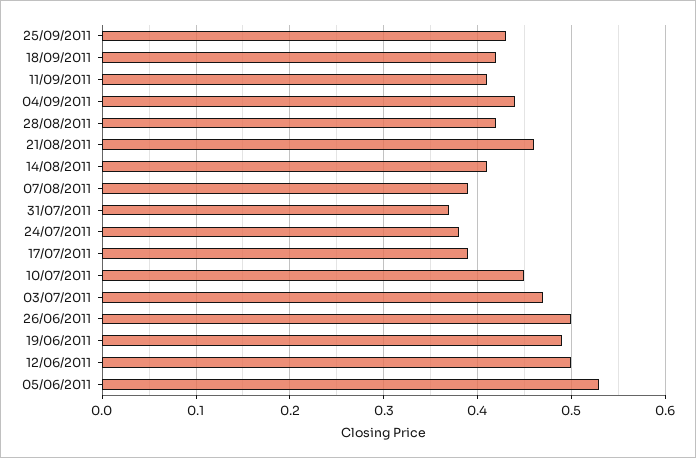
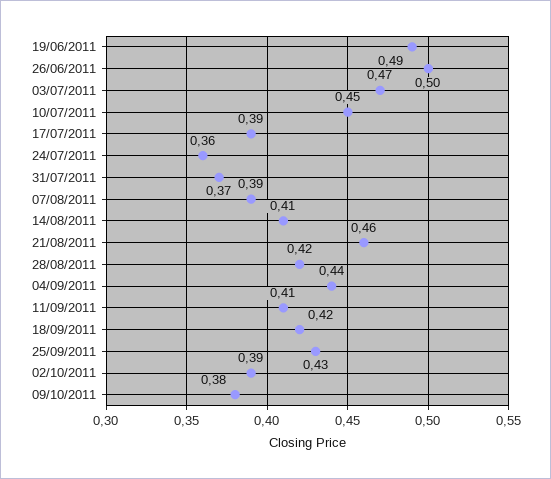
24/07/2011: 0.38 -> 0.36
12/06/2011: 0.5 -> none
05/06/2011: 0.53 -> none
02/10/2011: none -> 0.39
09/10/2011: none -> 0.38

